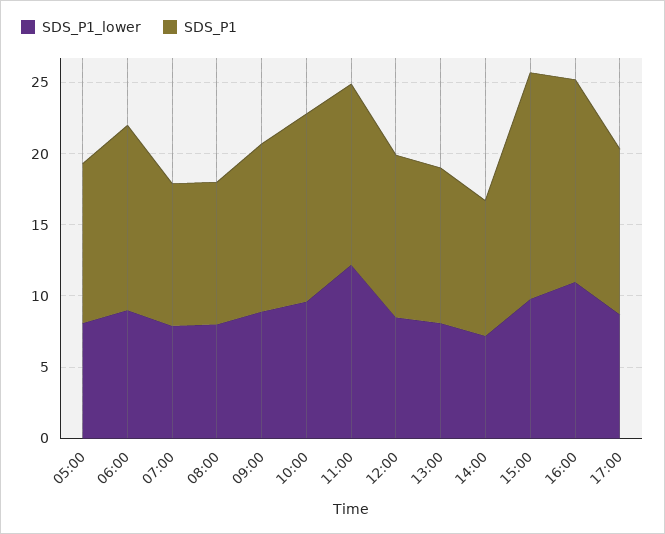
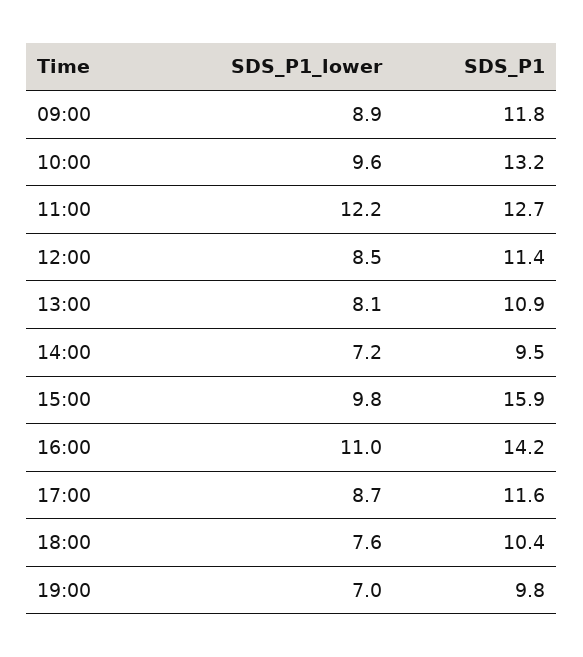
SDS_P1_lower, 05:00: 8 -> none
SDS_P1, 05:00: 11 -> none
SDS_P1_lower, 06:00: 9 -> none
SDS_P1, 06:00: 13 -> none
SDS_P1_lower, 07:00: 8 -> none
SDS_P1, 07:00: 10 -> none
SDS_P1_lower, 08:00: 8 -> none
SDS_P1, 08:00: 10 -> none
SDS_P1_lower, 18:00: none -> 7.6
SDS_P1, 18:00: none -> 10.4
SDS_P1_lower, 19:00: none -> 7
SDS_P1, 19:00: none -> 9.8

